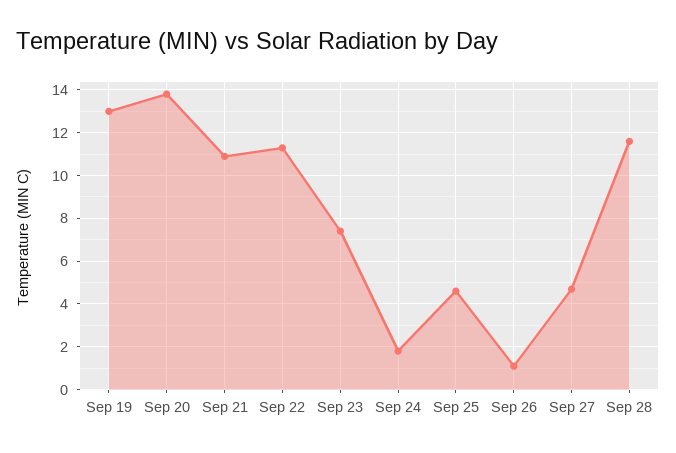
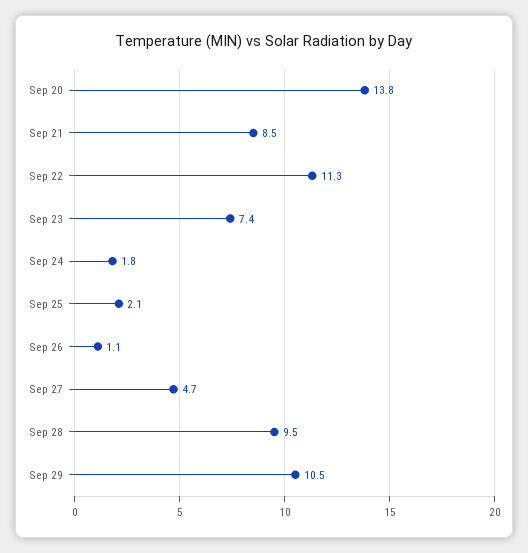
Sep 19: 13 -> none
Sep 21: 11 -> 8.5
Sep 25: 4.5 -> 2.1
Sep 28: 11.5 -> 9.5
Sep 29: none -> 10.5

